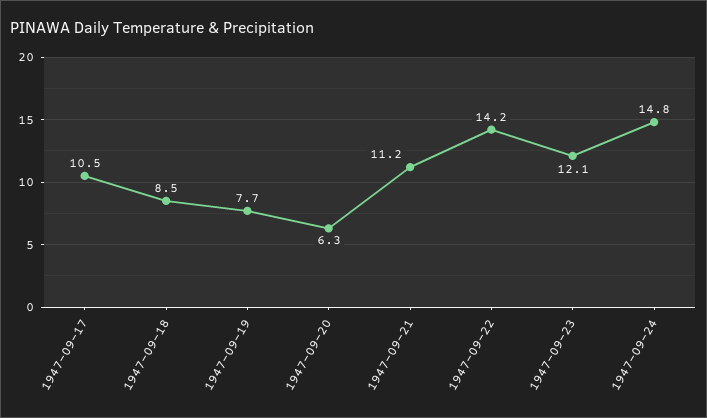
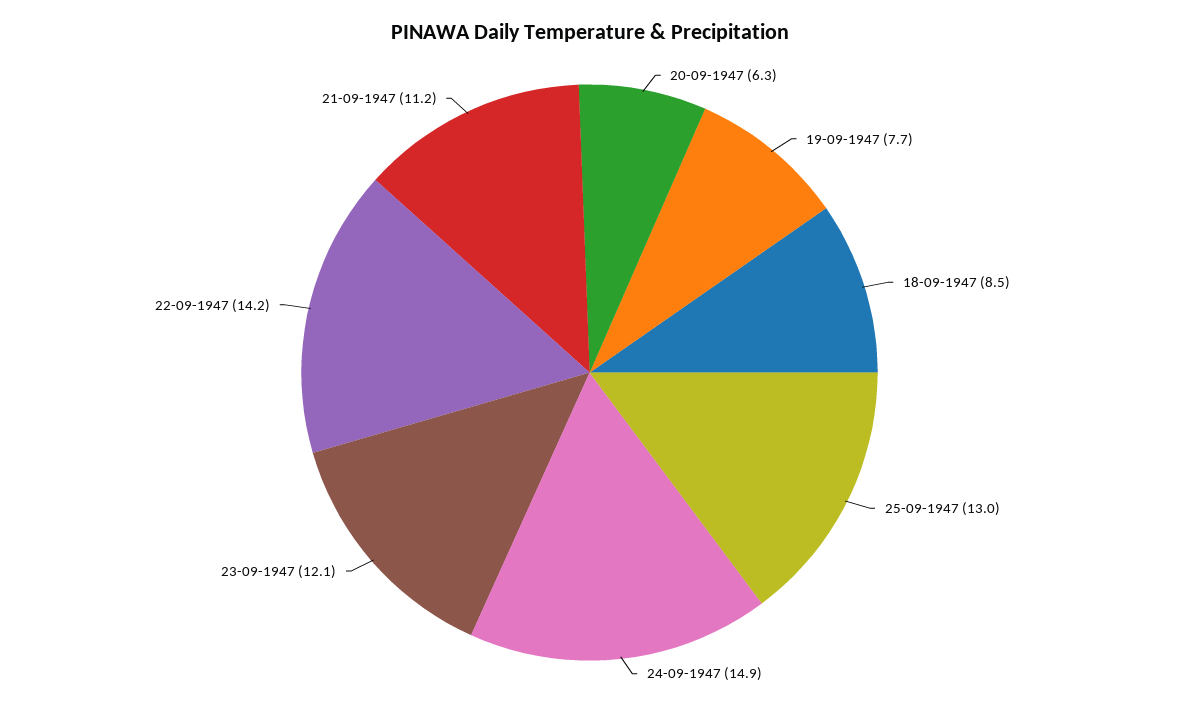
1947-09-17: 10.5 -> none
1947-09-24: 14.8 -> 14.9
25-09-1947: none -> 13

